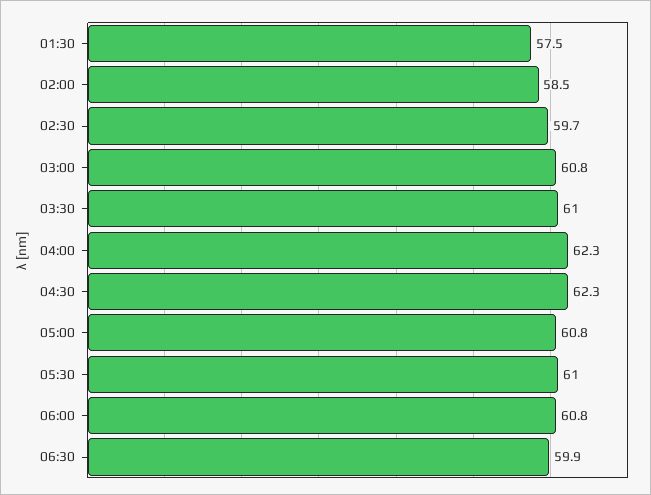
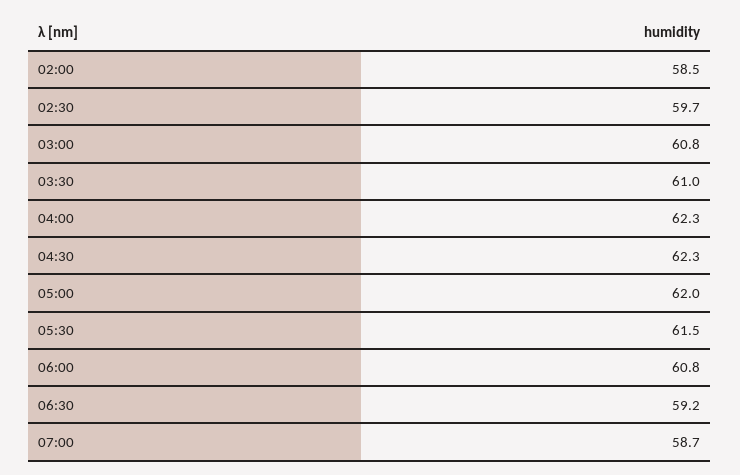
01:30: 57.5 -> none
05:00: 60.8 -> 62
05:30: 61 -> 61.5
06:30: 59.9 -> 59.2
07:00: none -> 58.7

